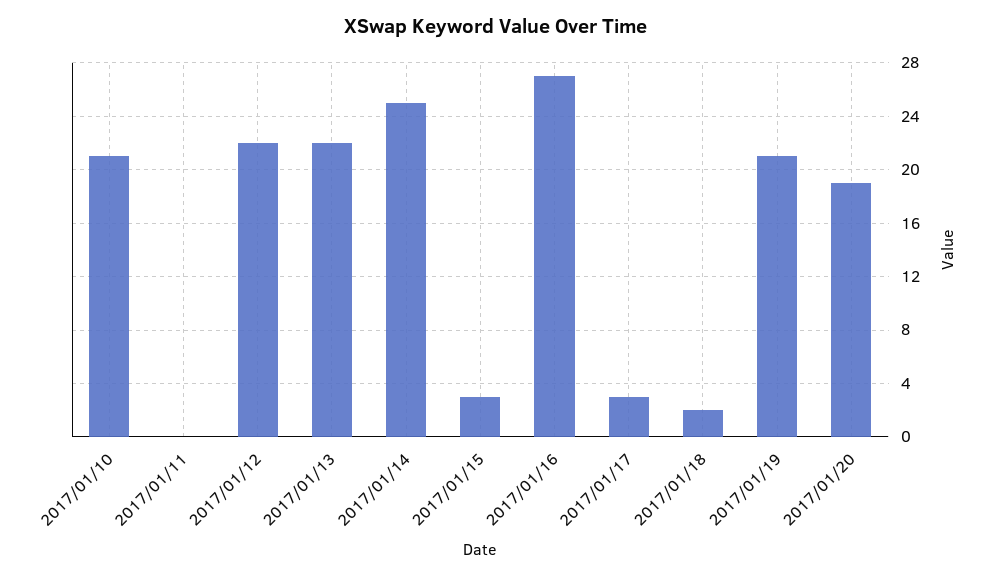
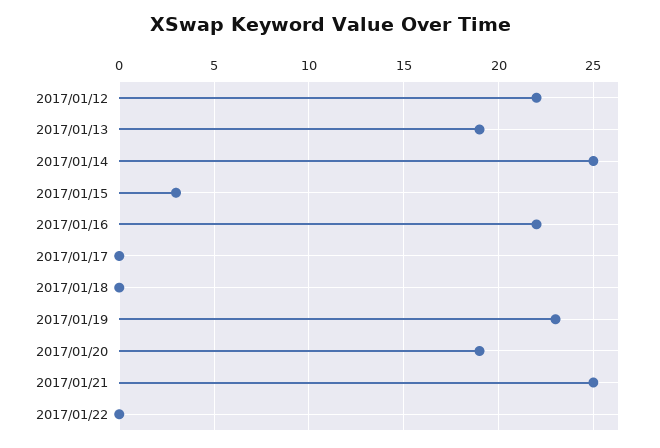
2017/01/10: 21 -> none
2017/01/11: 0 -> none
2017/01/13: 22 -> 19
2017/01/16: 27 -> 22
2017/01/17: 3 -> 0
2017/01/18: 2 -> 0
2017/01/19: 21 -> 23
2017/01/21: none -> 25
2017/01/22: none -> 0

